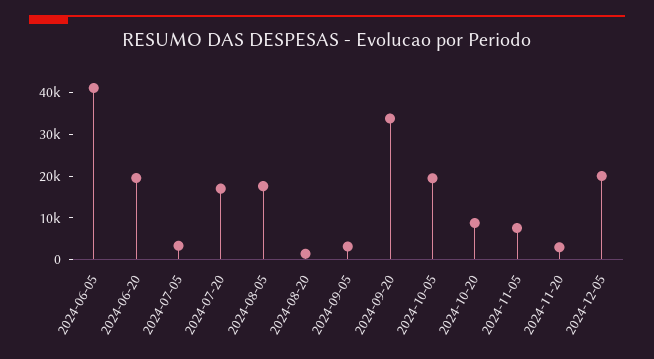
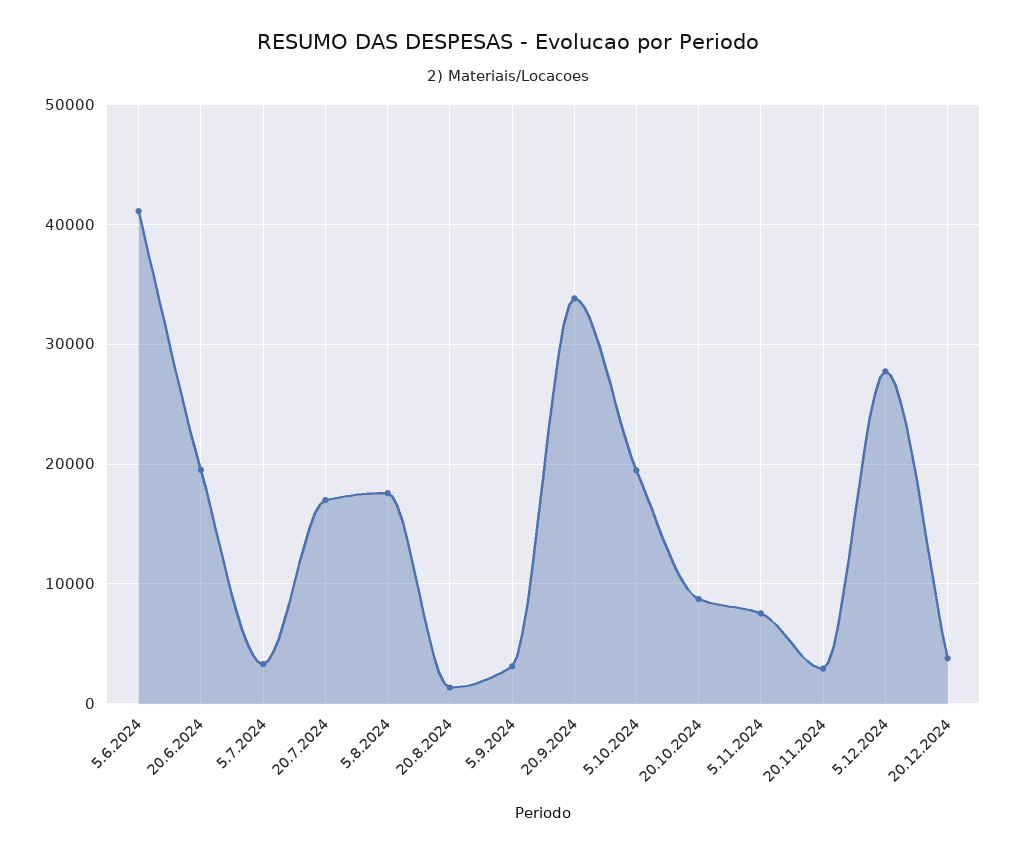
2024-12-05: 20000 -> 28000
20.12.2024: none -> 4000

